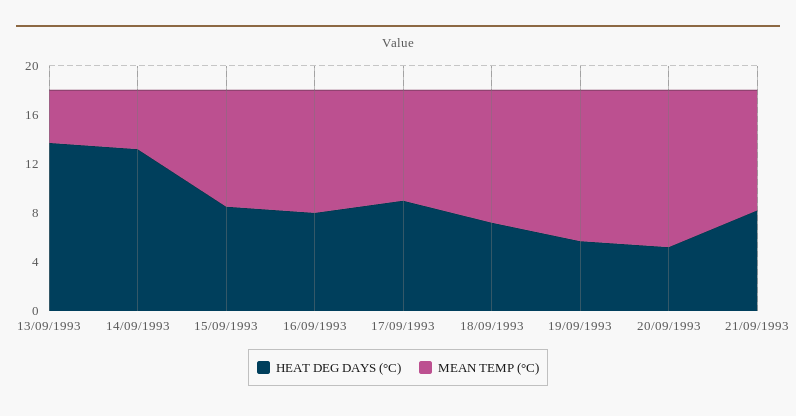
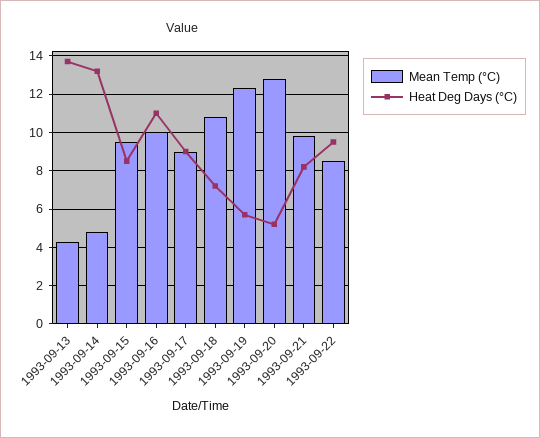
HEAT DEG DAYS (°C), 16/09/1993: 8 -> 11
MEAN TEMP (°C), 1993-09-22: none -> 8.5
HEAT DEG DAYS (°C), 1993-09-22: none -> 9.5

